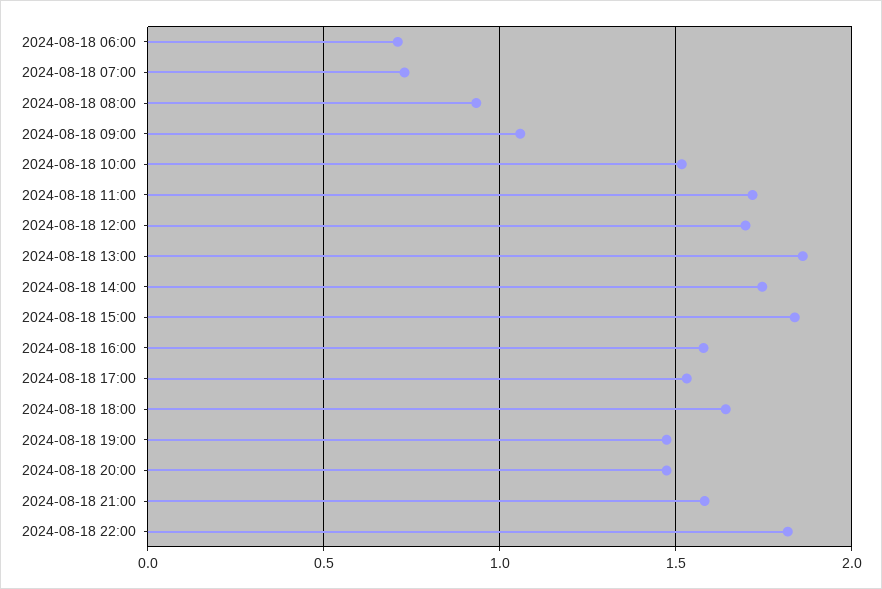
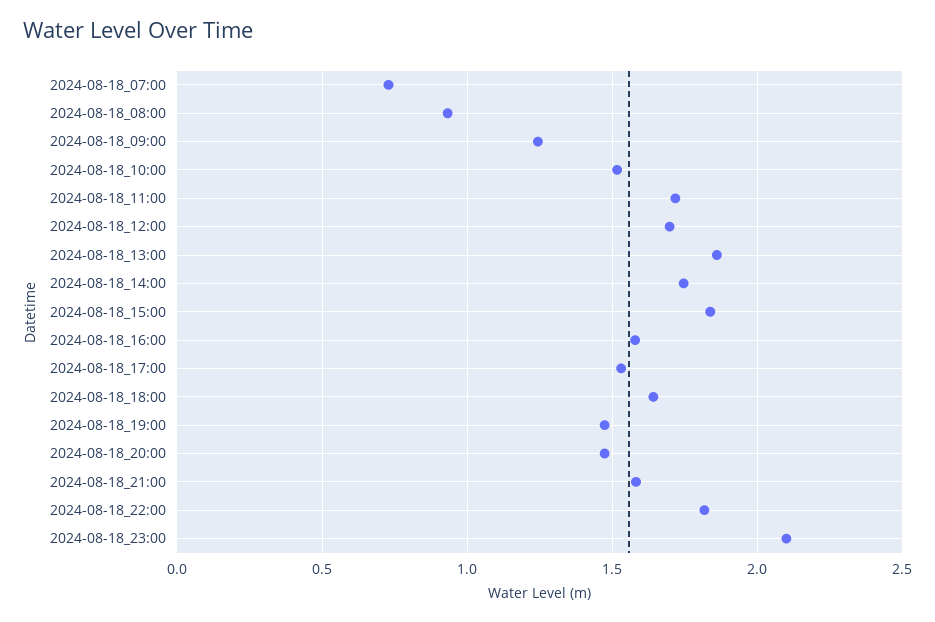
2024-08-18 06:00: 0.7 -> none
2024-08-18 09:00: 1.05 -> 1.25
2024-08-18_23:00: none -> 2.1

